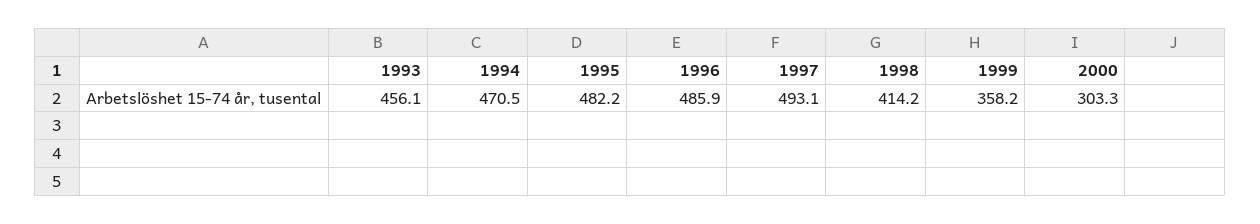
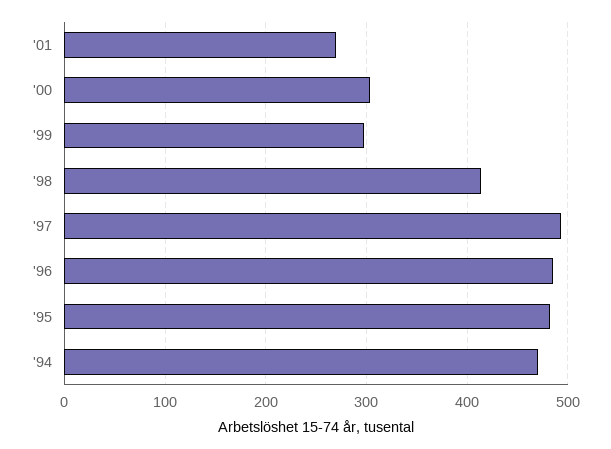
1993: 456.1 -> none
1999: 358.2 -> 300
'01: none -> 270

